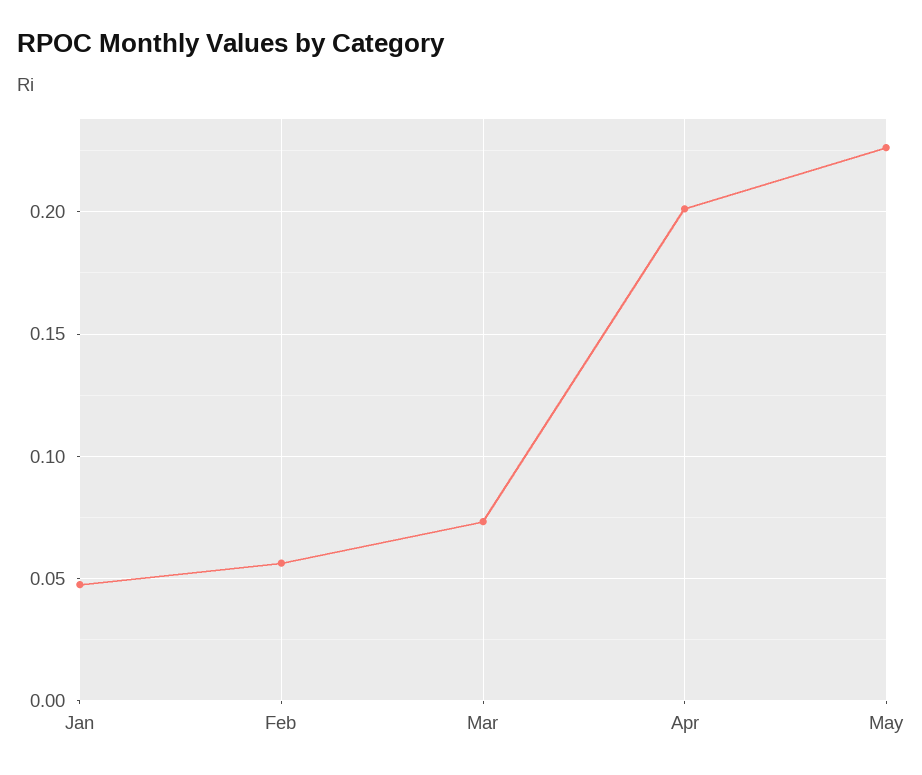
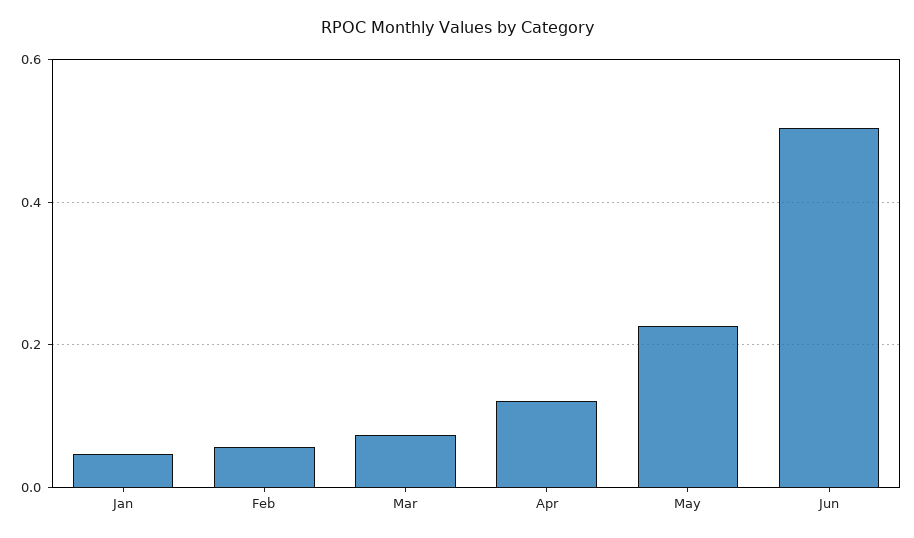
Apr: 0.2 -> 0.12
Jun: none -> 0.5

